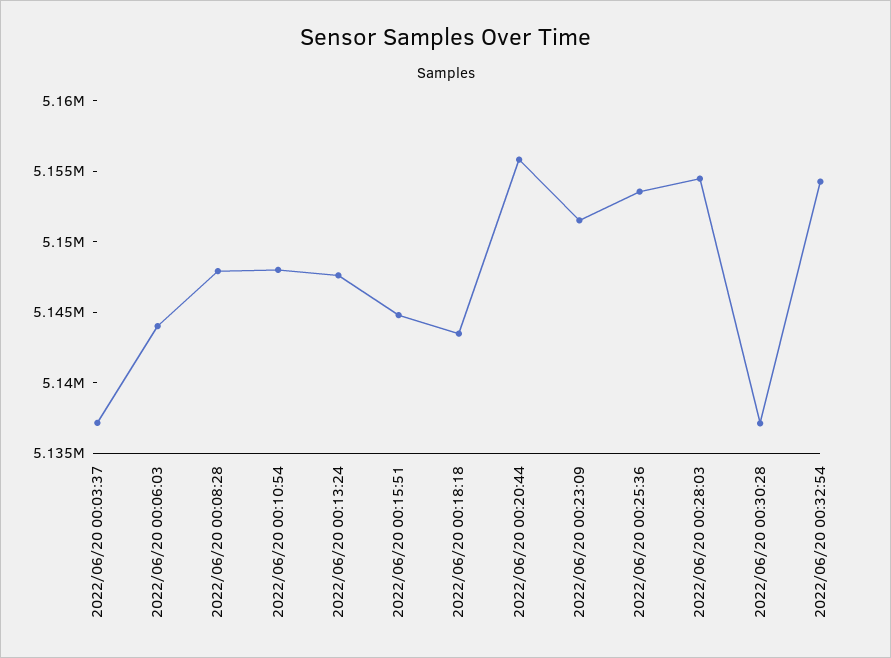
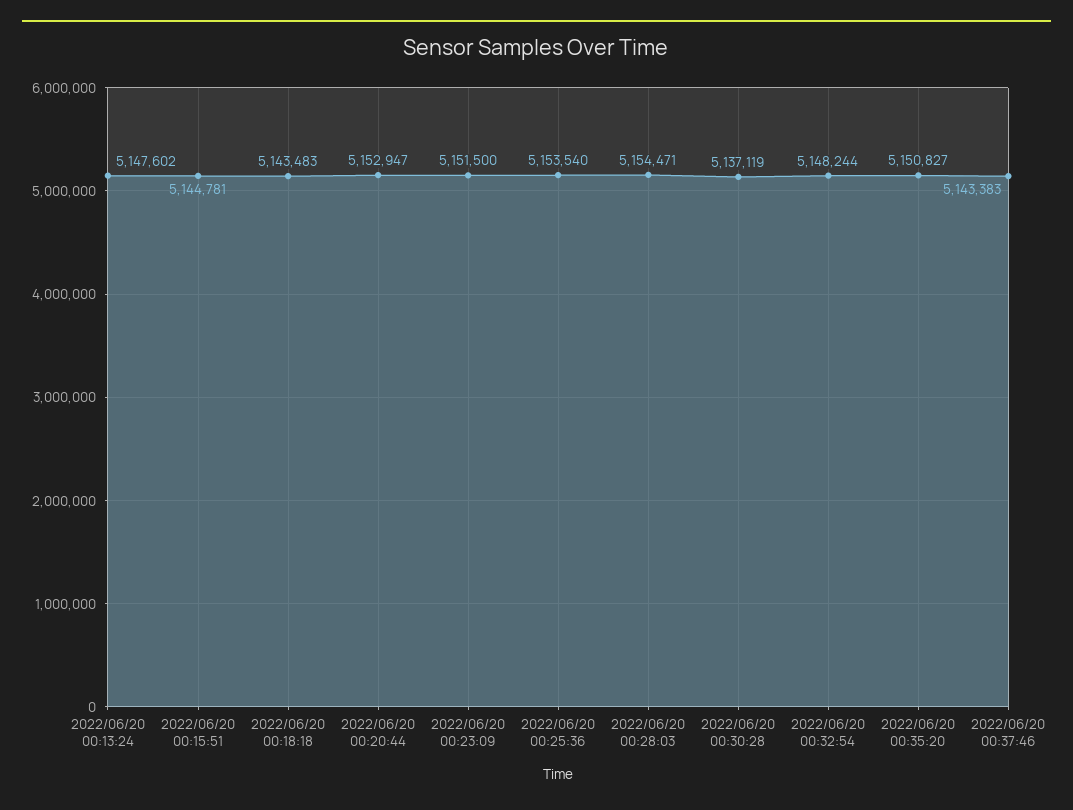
2022/06/20 00:03:37: 5137000 -> none
2022/06/20 00:06:03: 5144000 -> none
2022/06/20 00:08:28: 5148000 -> none
2022/06/20 00:10:54: 5148000 -> none
2022/06/20 00:20:44: 5156000 -> 5152947
2022/06/20 00:32:54: 5154000 -> 5148244
2022/06/20 00:35:20: none -> 5150827
2022/06/20 00:37:46: none -> 5143383

